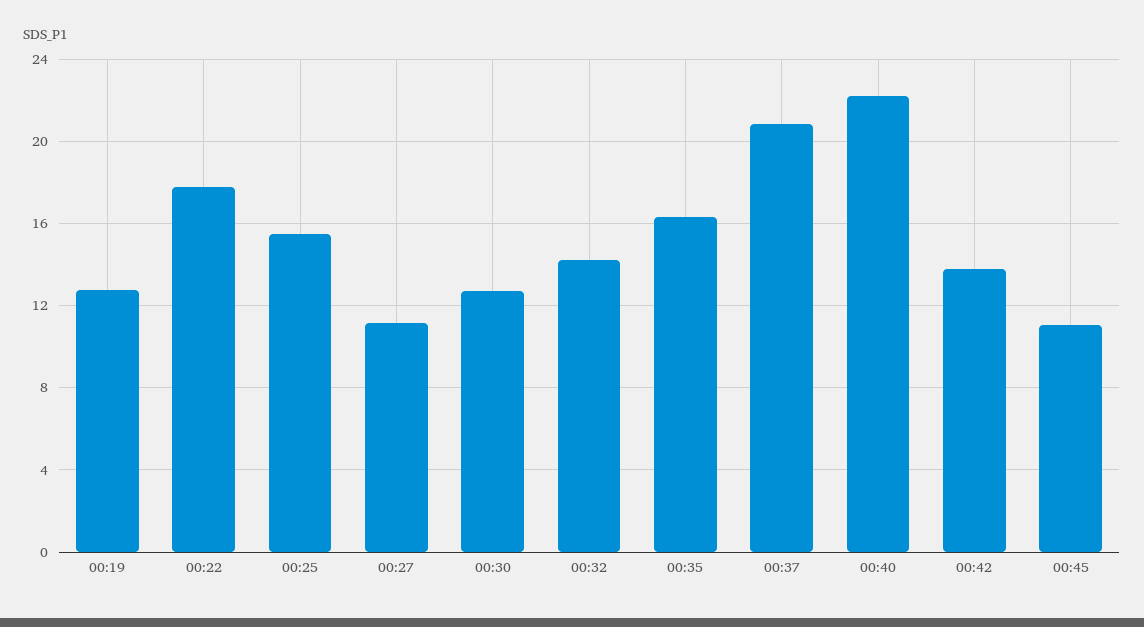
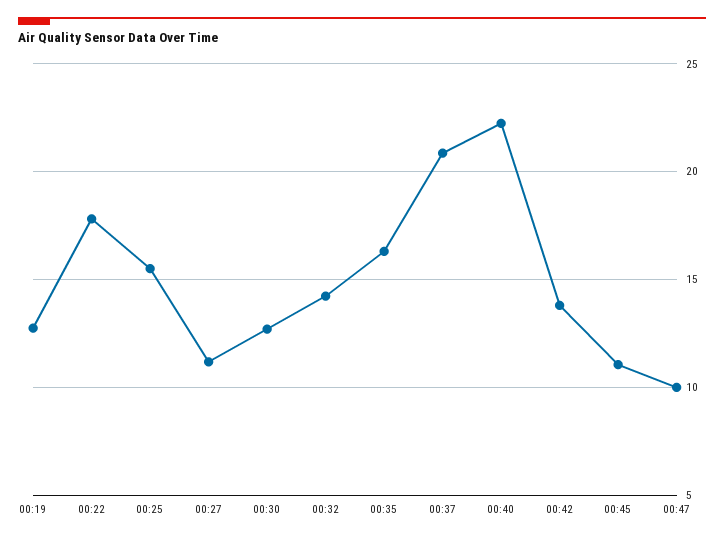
00:47: none -> 10

